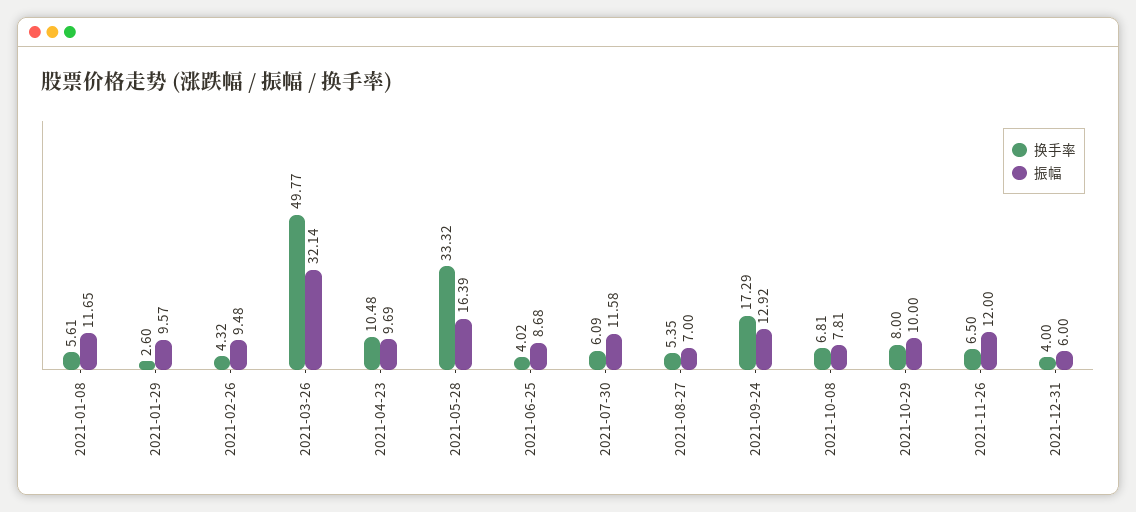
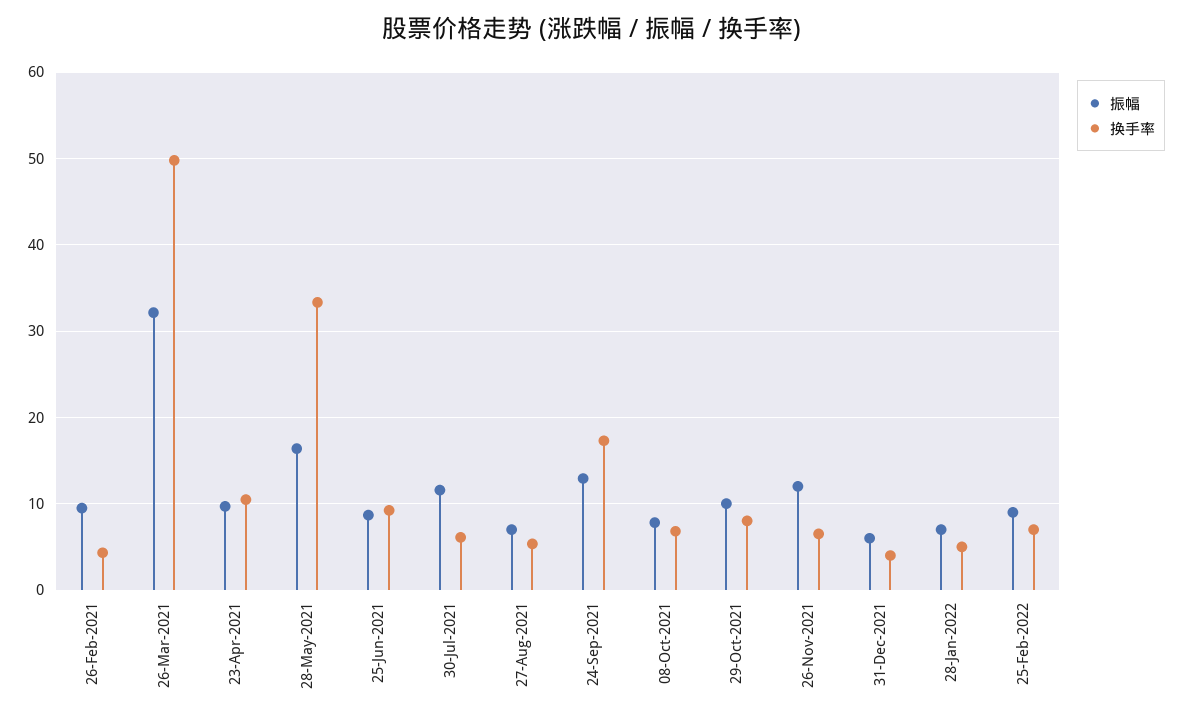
换手率, 2021-01-08: 5.61 -> none
振幅, 2021-01-08: 11.65 -> none
换手率, 2021-01-29: 2.6 -> none
振幅, 2021-01-29: 9.57 -> none
换手率, 2021-06-25: 4.02 -> 9
振幅, 28-Jan-2022: none -> 7
换手率, 28-Jan-2022: none -> 5
振幅, 25-Feb-2022: none -> 9
换手率, 25-Feb-2022: none -> 7

